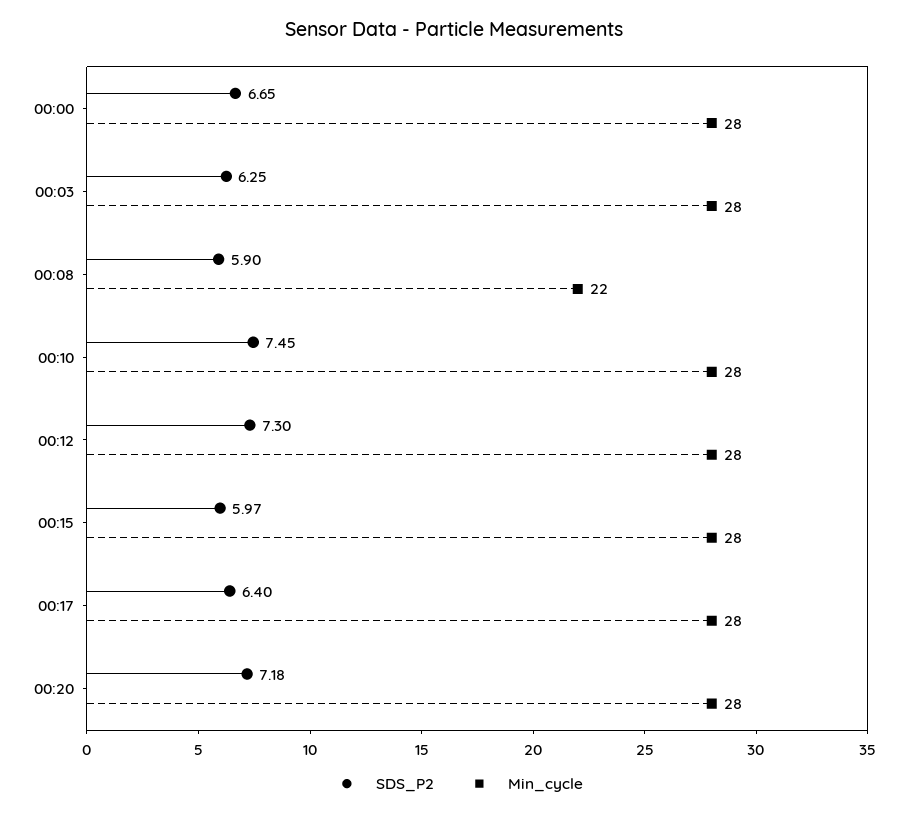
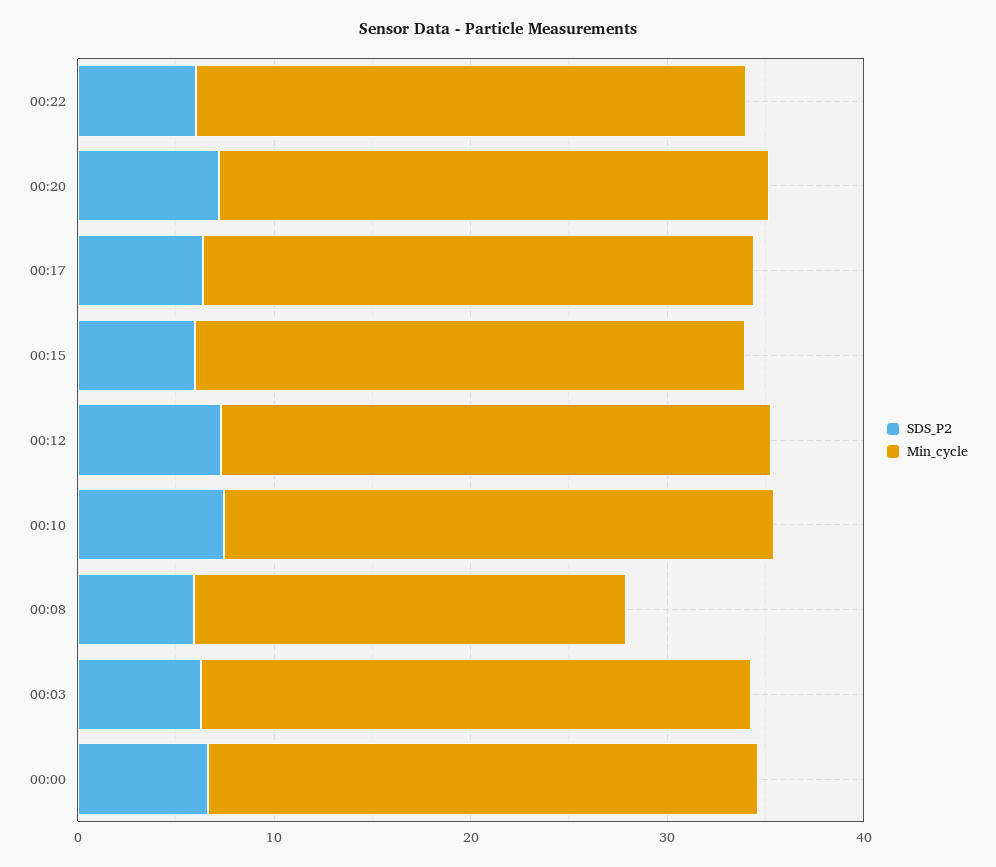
SDS_P2, 00:22: none -> 6
Min_cycle, 00:22: none -> 28

